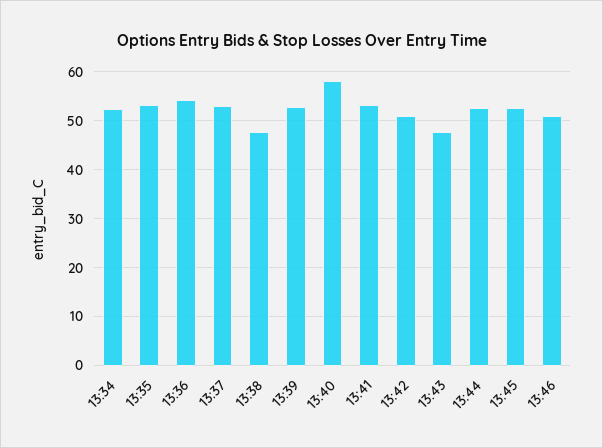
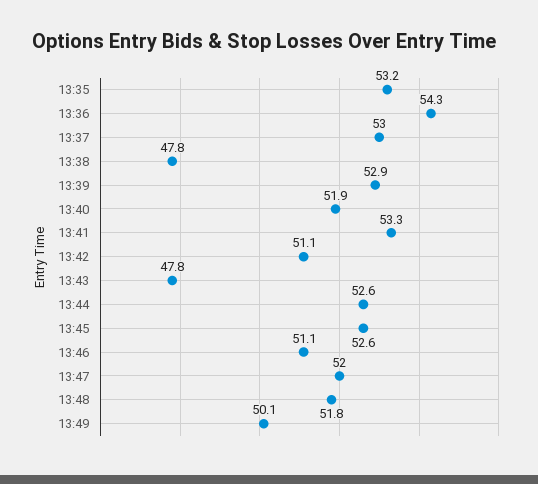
13:34: 52 -> none
13:40: 58 -> 51.9
13:47: none -> 52
13:48: none -> 51.8
13:49: none -> 50.1

